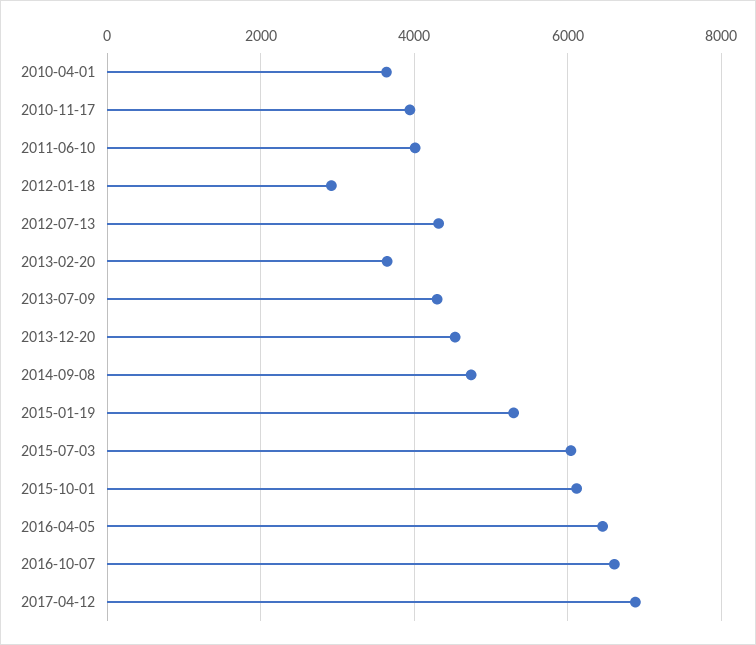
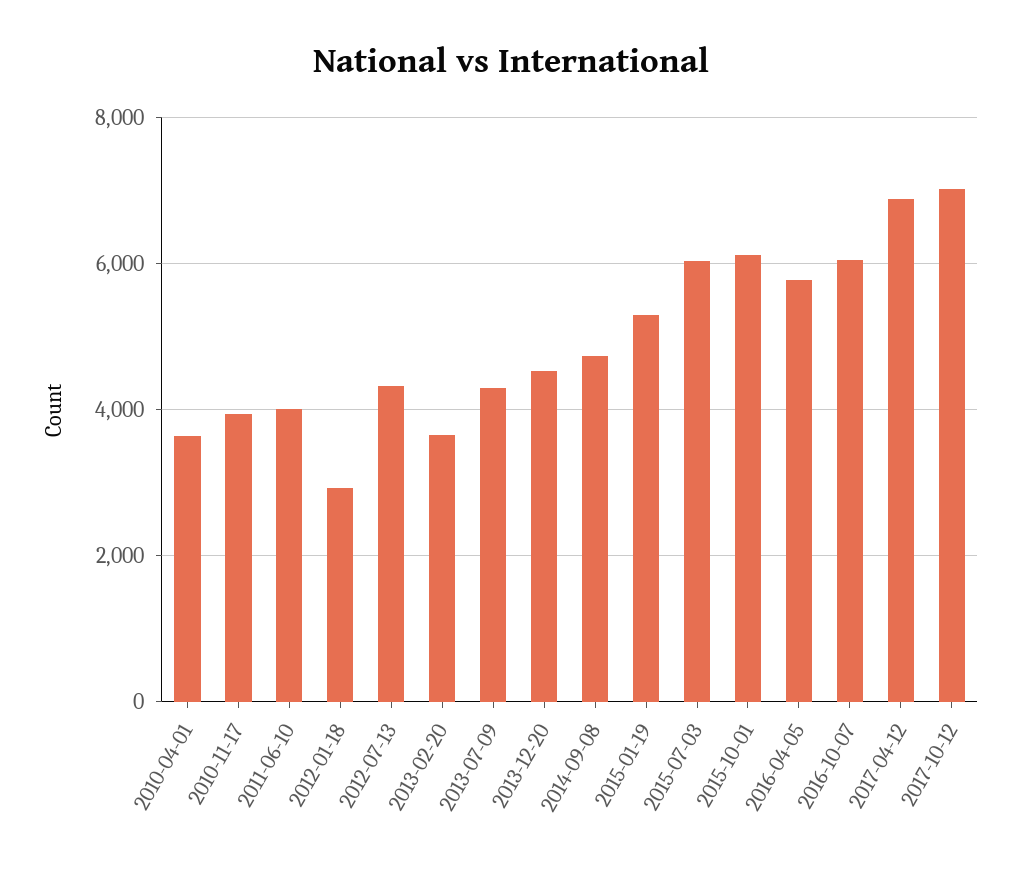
2016-04-05: 6400 -> 5800
2016-10-07: 6600 -> 6000
2017-10-12: none -> 7000

